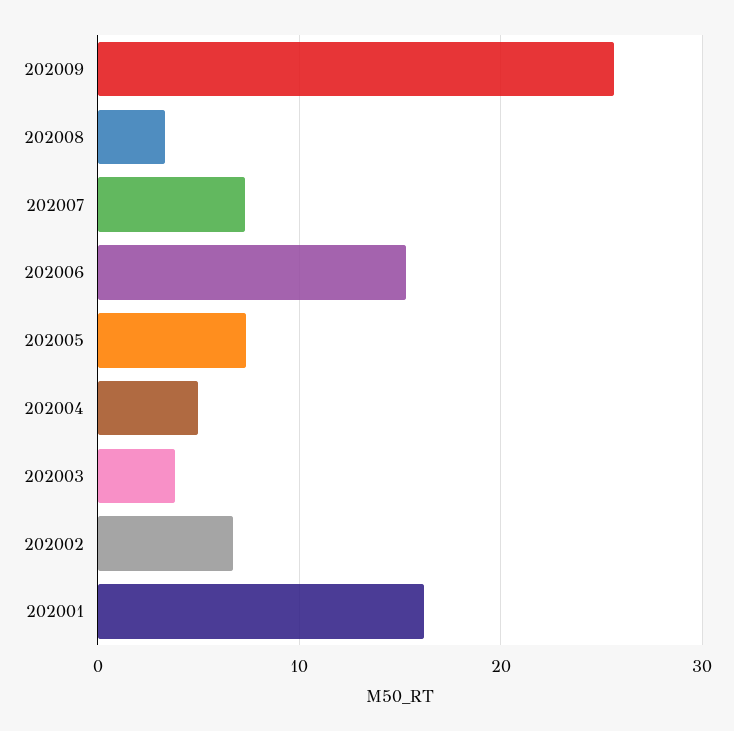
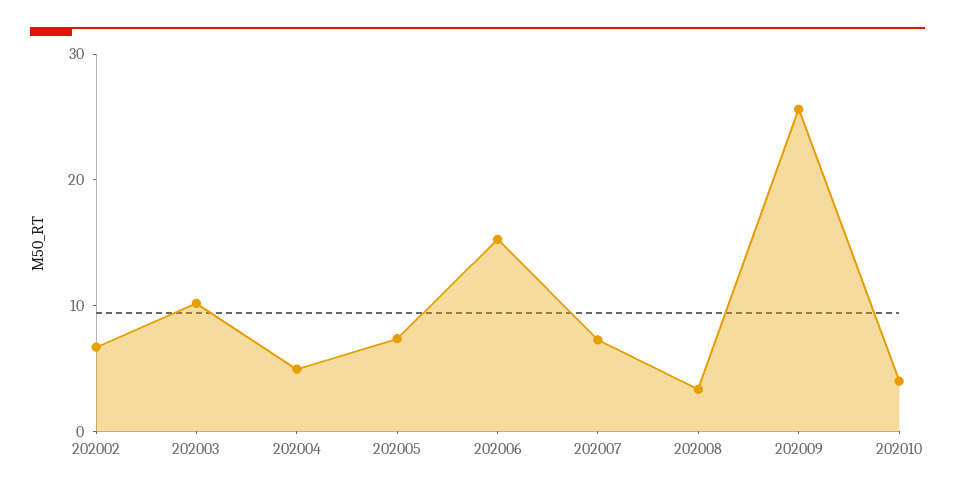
202003: 4 -> 10
202001: 16 -> none
202010: none -> 4

